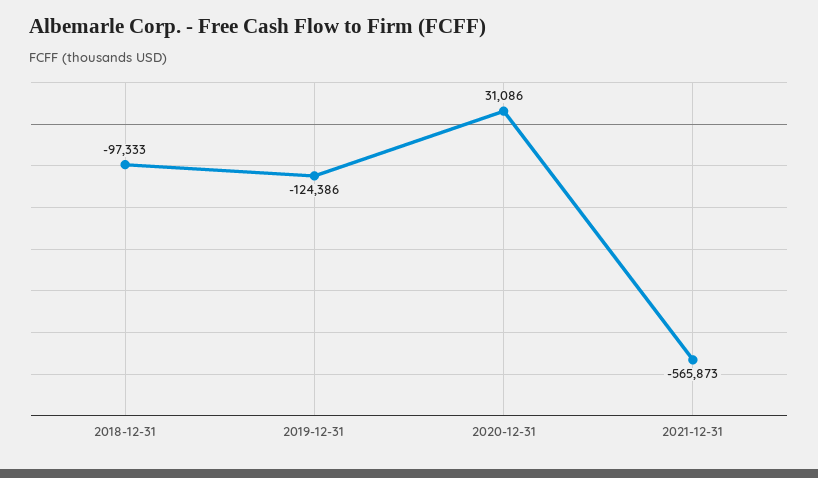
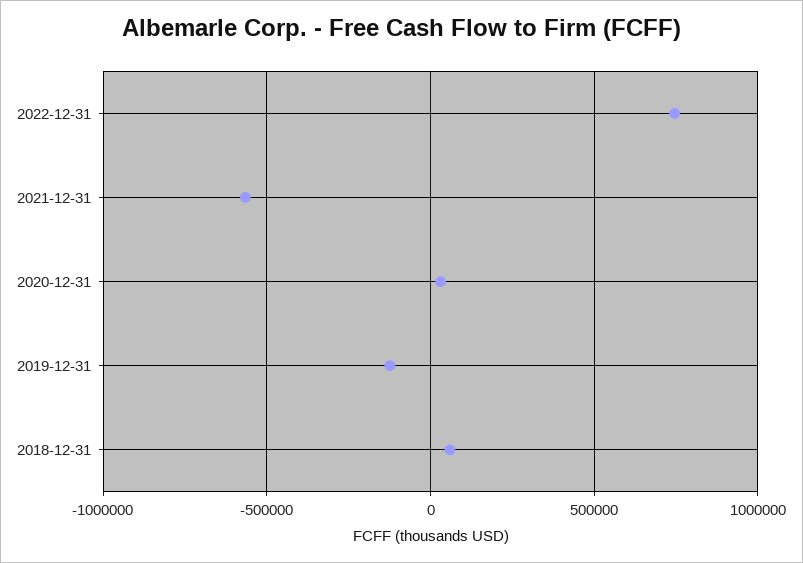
2018-12-31: -97333 -> 50000
2022-12-31: none -> 750000

